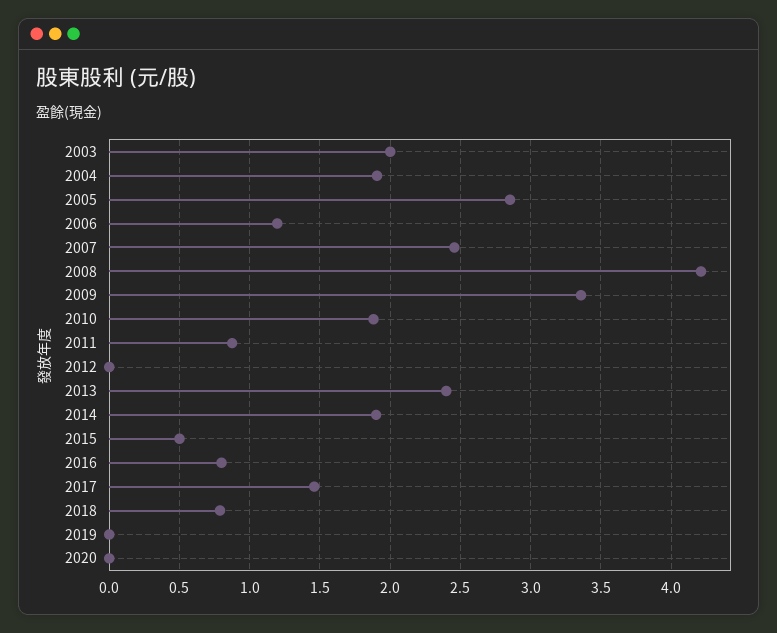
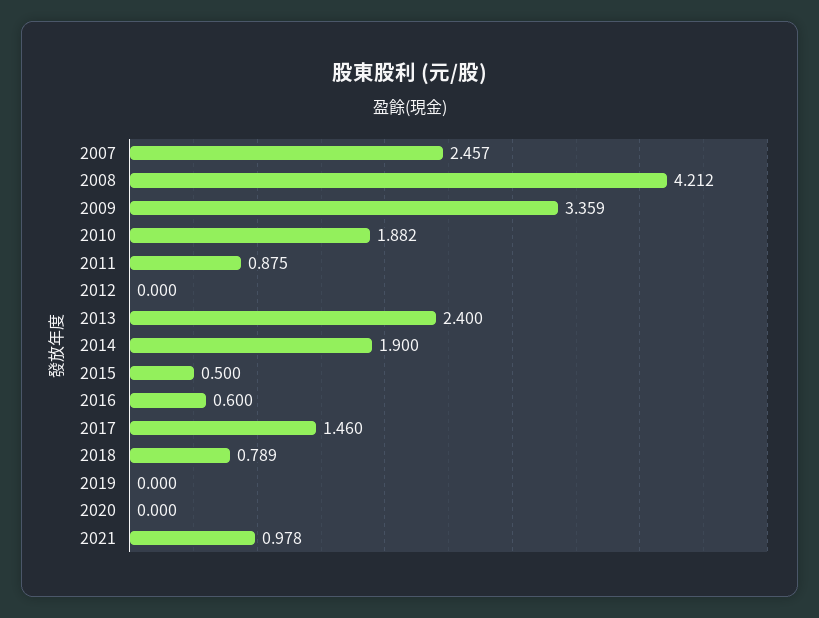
2003: 2 -> none
2004: 1.9 -> none
2005: 2.85 -> none
2006: 1.2 -> none
2016: 0.8 -> 0.6
2021: none -> 0.978

